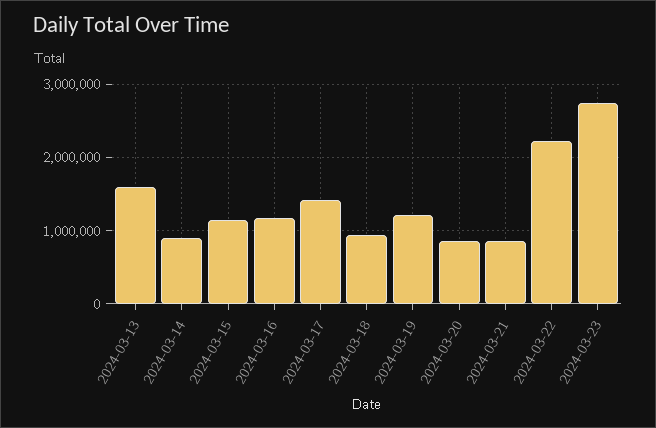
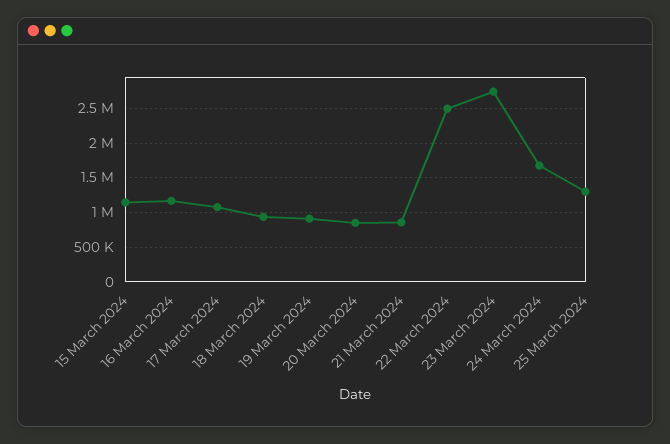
2024-03-13: 1600000 -> none
2024-03-14: 900000 -> none
2024-03-17: 1400000 -> 1100000
2024-03-19: 1200000 -> 900000
2024-03-22: 2200000 -> 2500000
24 March 2024: none -> 1700000
25 March 2024: none -> 1300000

